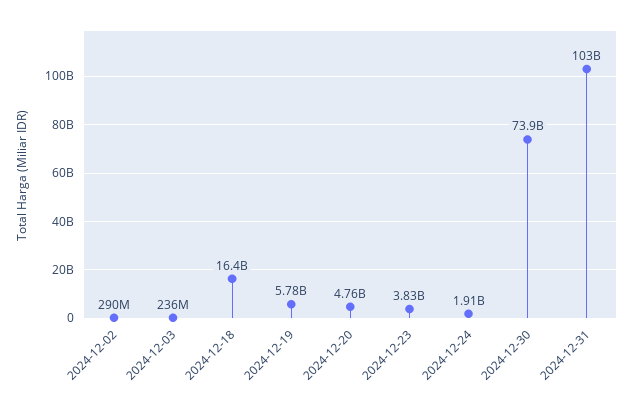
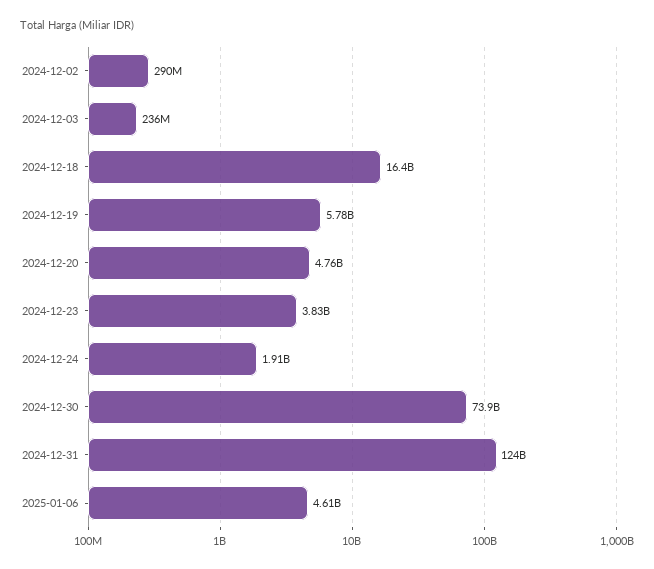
2024-12-31: 103000000000 -> 124000000000
2025-01-06: none -> 4610000000

